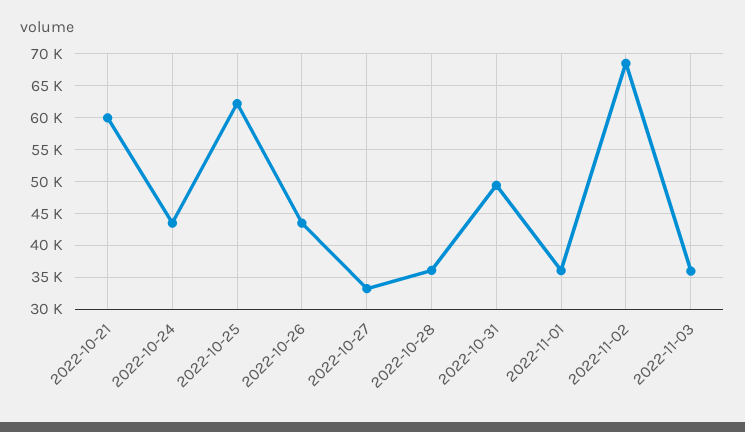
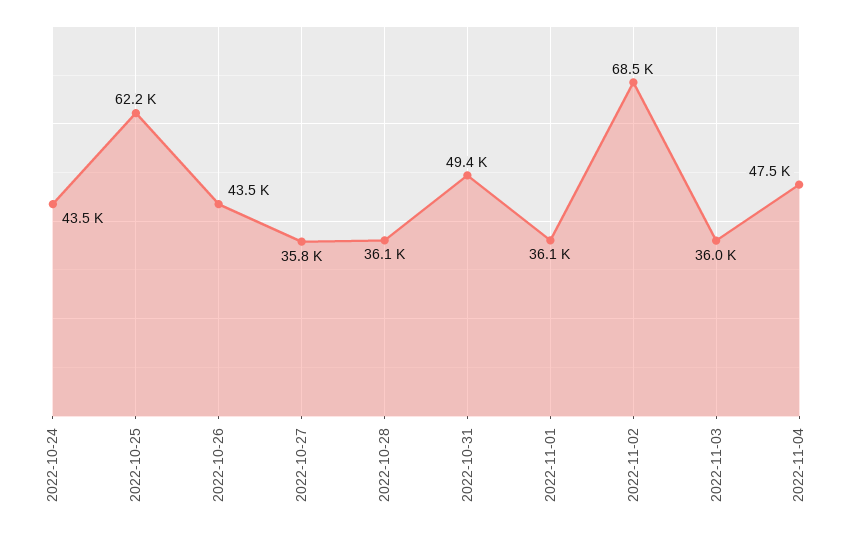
2022-10-21: 60000 -> none
2022-10-27: 33000 -> 35800
2022-11-04: none -> 47500

